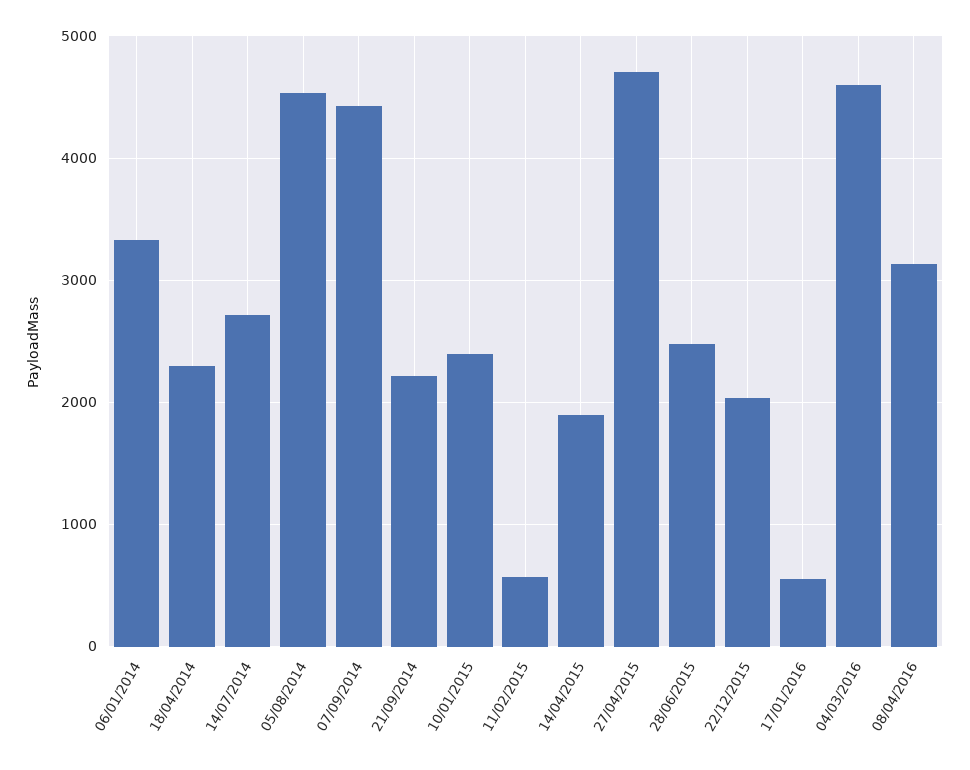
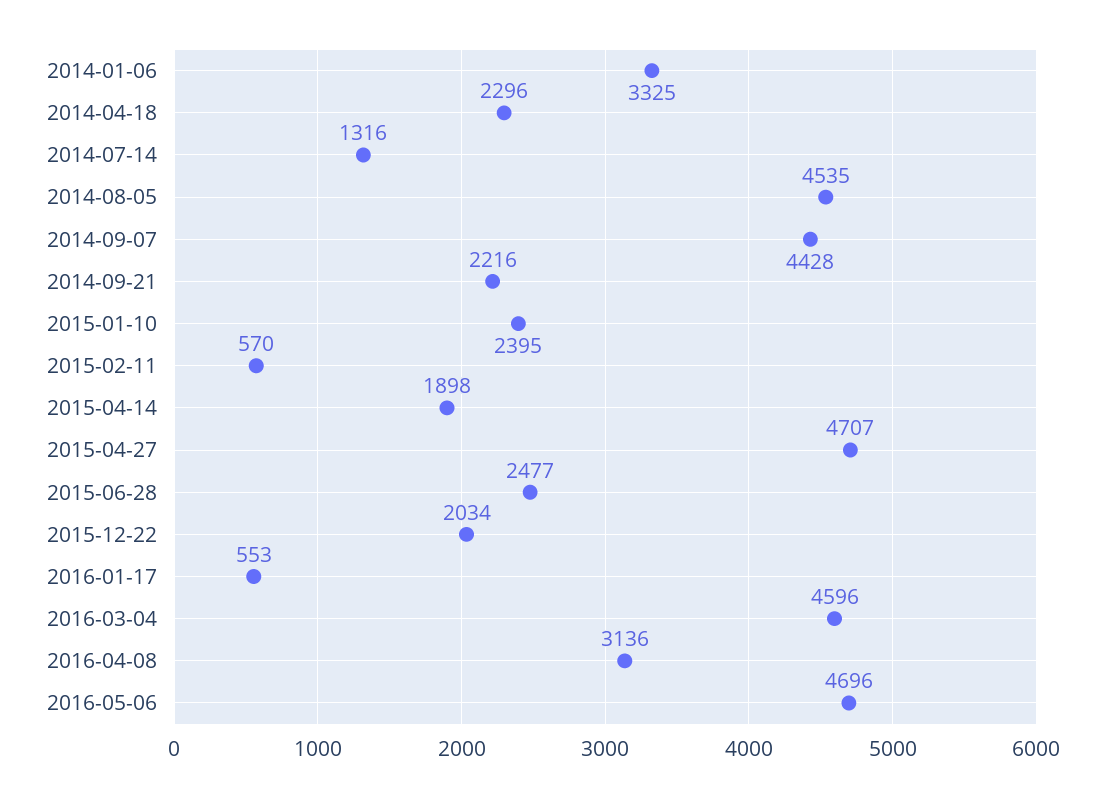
14/07/2014: 2700 -> 1316
2016-05-06: none -> 4696

